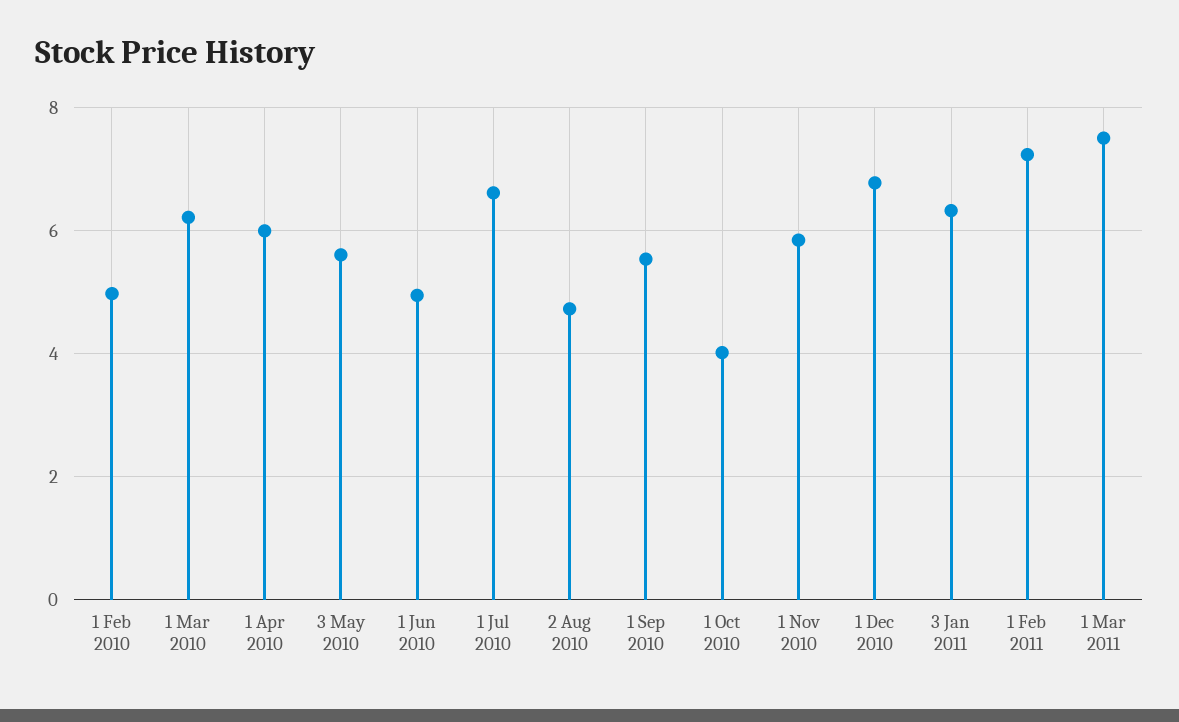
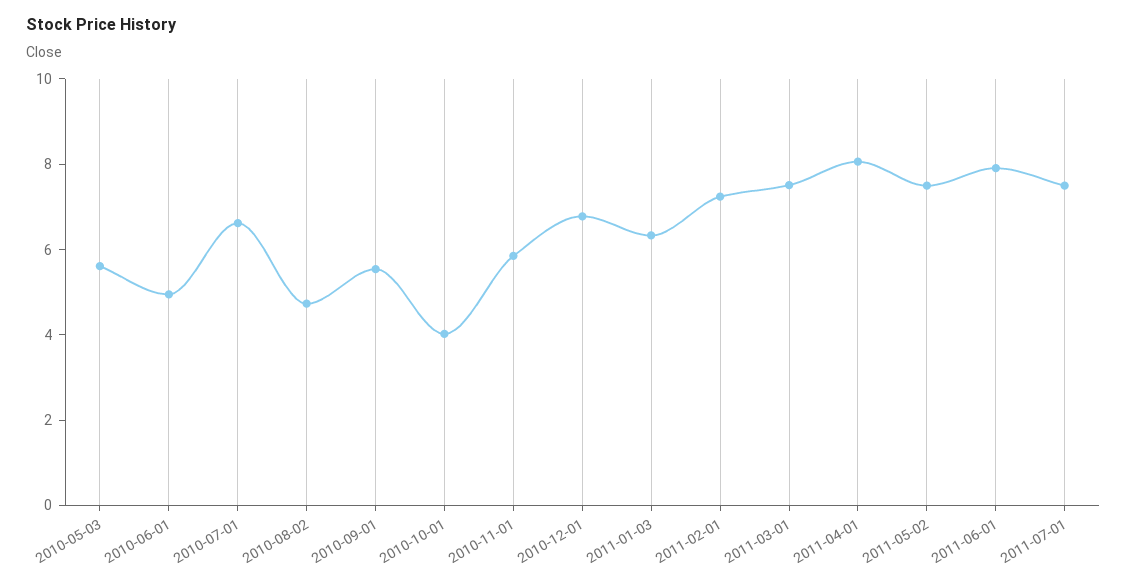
1 Feb 2010: 5 -> none
1 Mar 2010: 6.2 -> none
1 Apr 2010: 6 -> none
2011-04-01: none -> 8
2011-05-02: none -> 7.5
2011-06-01: none -> 8
2011-07-01: none -> 7.5

